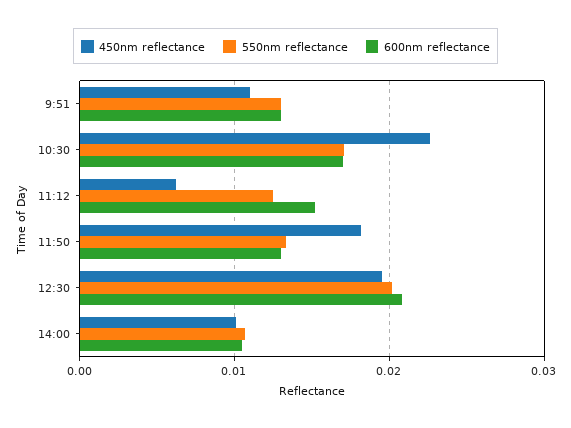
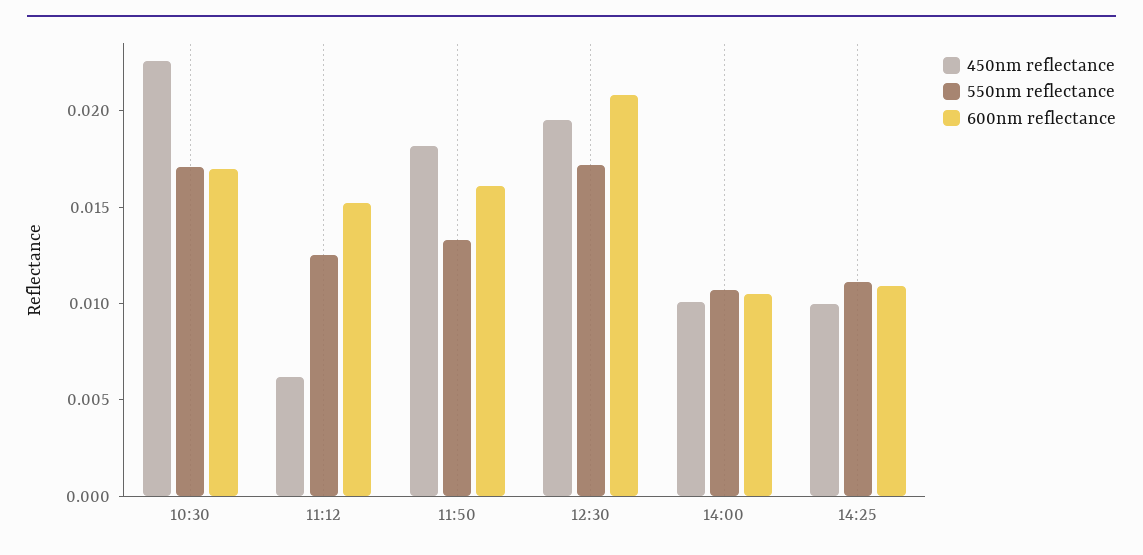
450nm reflectance, 9:51: 0.011 -> none
550nm reflectance, 9:51: 0.013 -> none
600nm reflectance, 9:51: 0.013 -> none
600nm reflectance, 11:50: 0.013 -> 0.016
550nm reflectance, 12:30: 0.02 -> 0.017
450nm reflectance, 14:25: none -> 0.01
550nm reflectance, 14:25: none -> 0.011
600nm reflectance, 14:25: none -> 0.011

